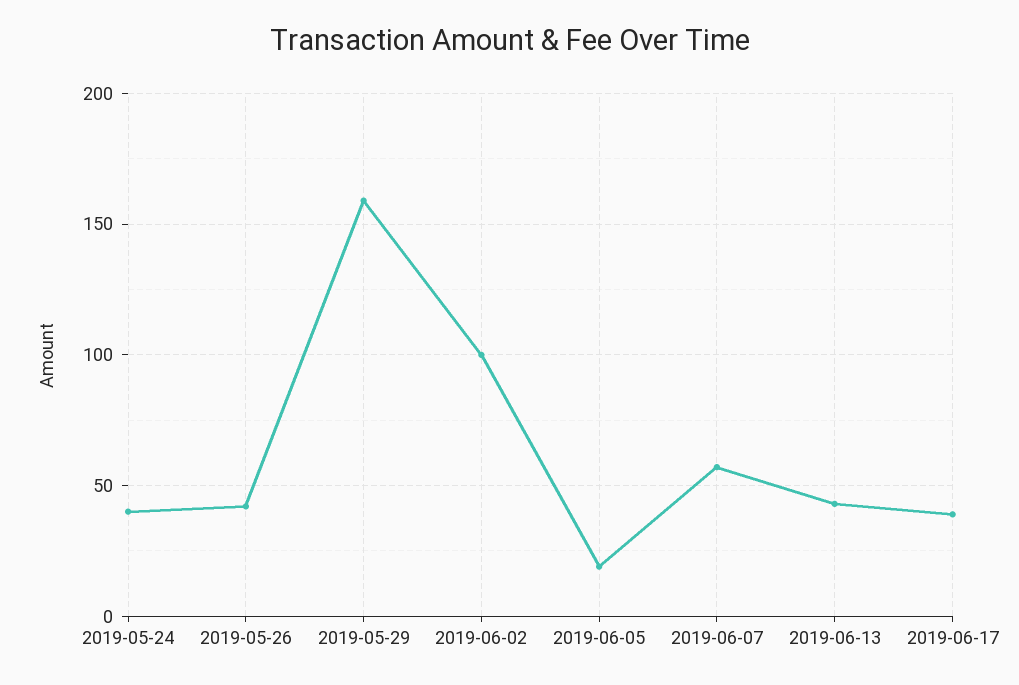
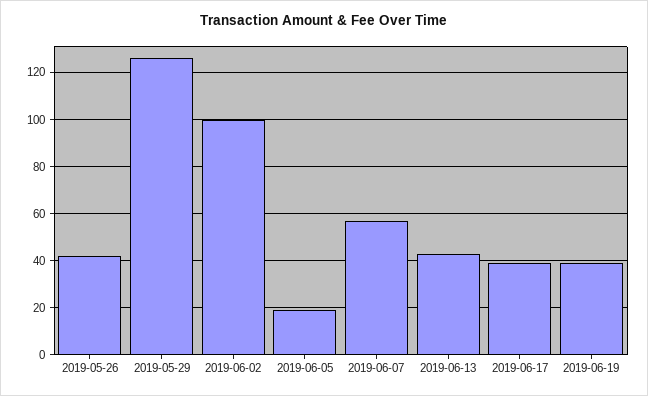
2019-05-24: 40 -> none
2019-05-29: 160 -> 125
2019-06-19: none -> 40

